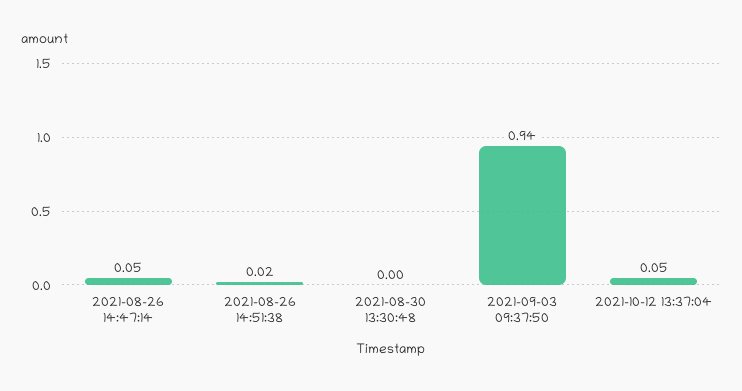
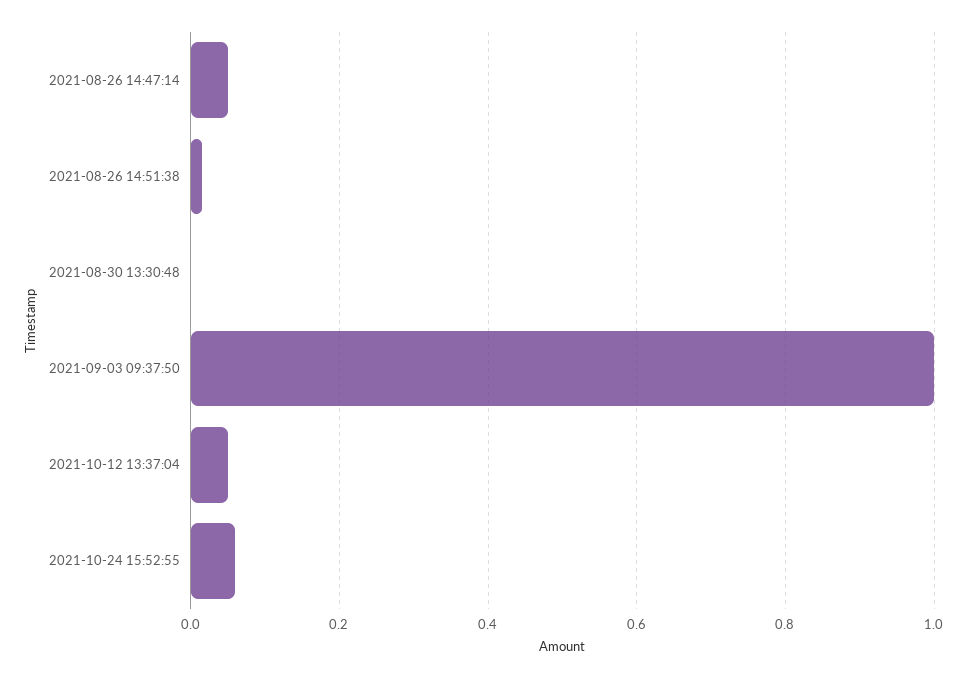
2021-09-03 09:37:50: 0.94 -> 1
2021-10-24 15:52:55: none -> 0.06

